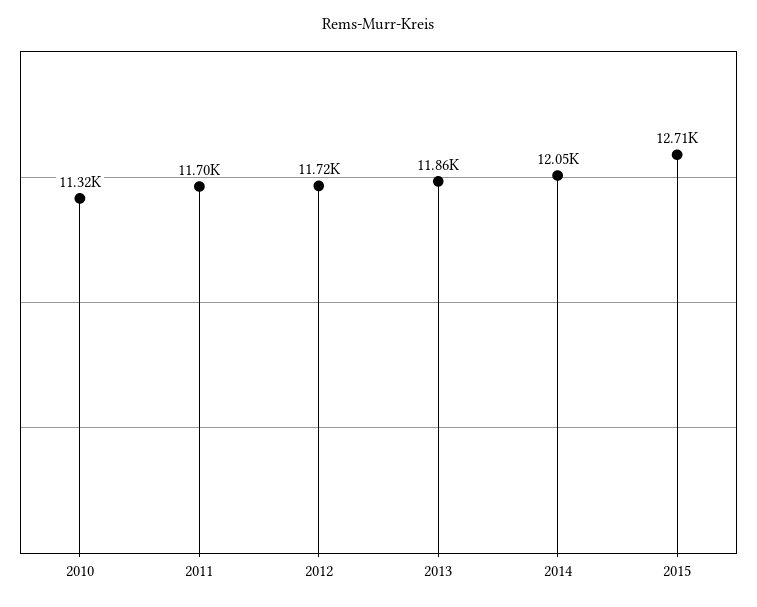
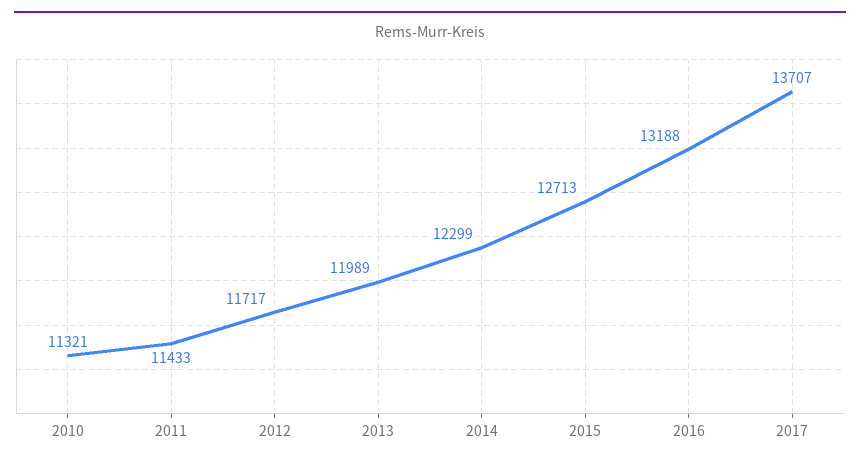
2011: 11700 -> 11433
2013: 11860 -> 11989
2014: 12050 -> 12299
2016: none -> 13188
2017: none -> 13707

